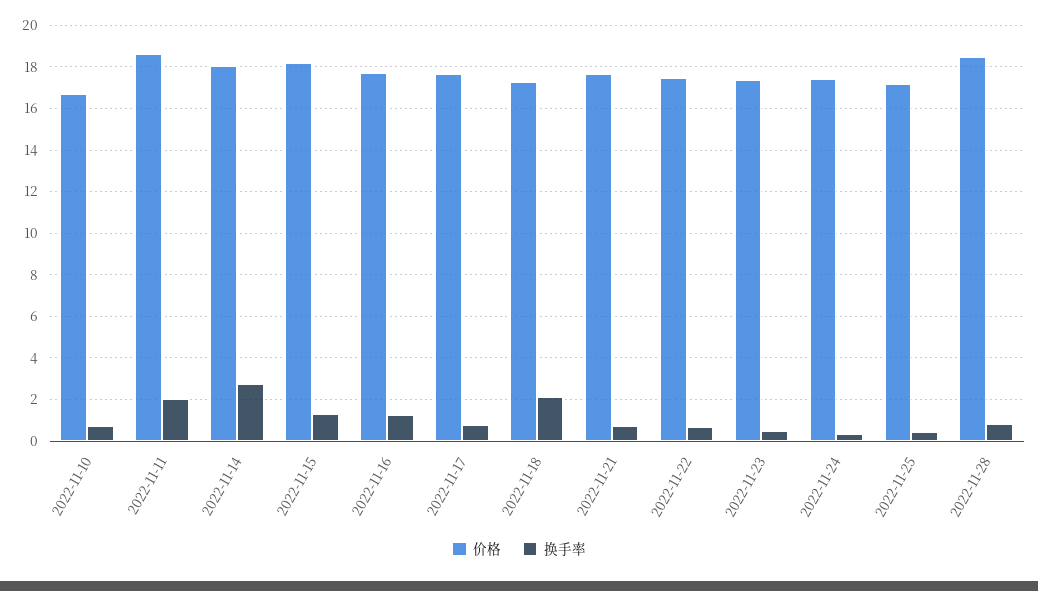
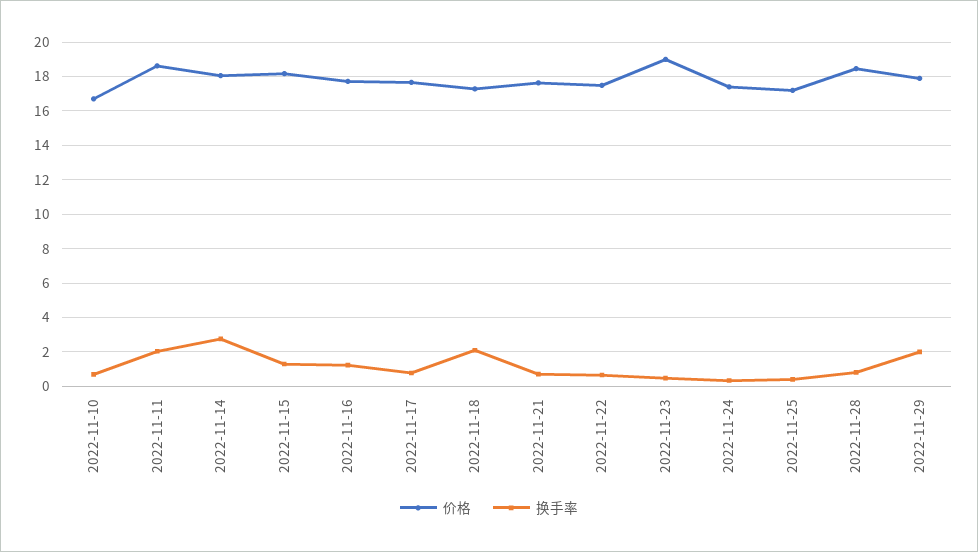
价格, 2022-11-23: 17.5 -> 19
价格, 2022-11-29: none -> 18
换手率, 2022-11-29: none -> 2

